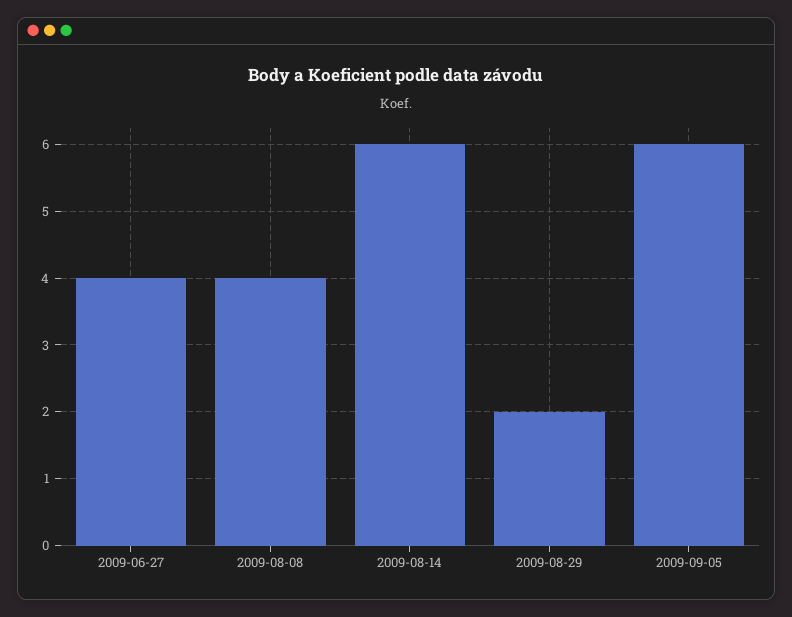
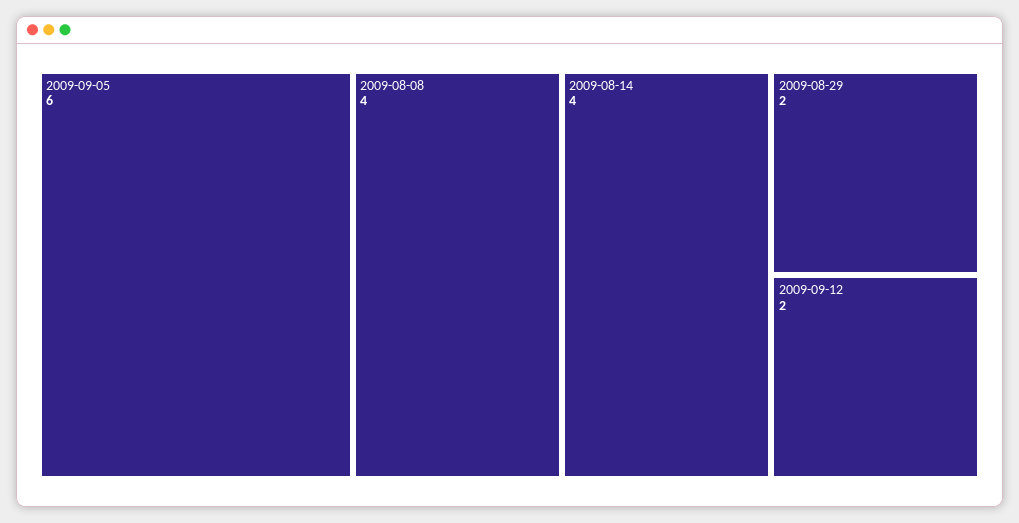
2009-06-27: 4 -> none
2009-08-14: 6 -> 4
2009-09-12: none -> 2

